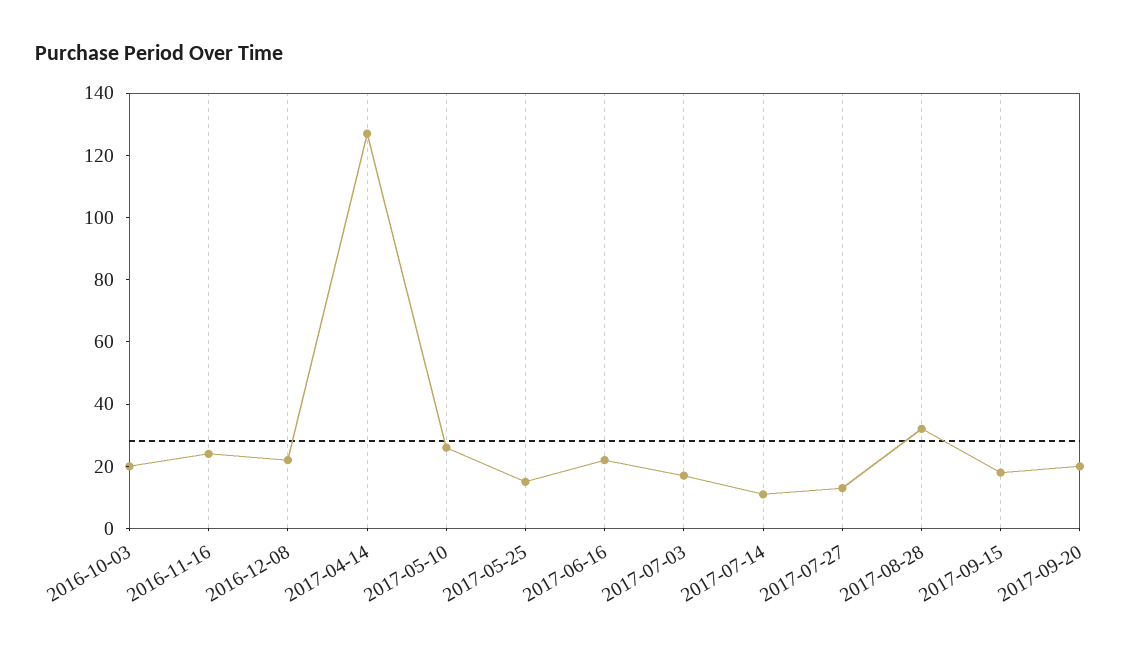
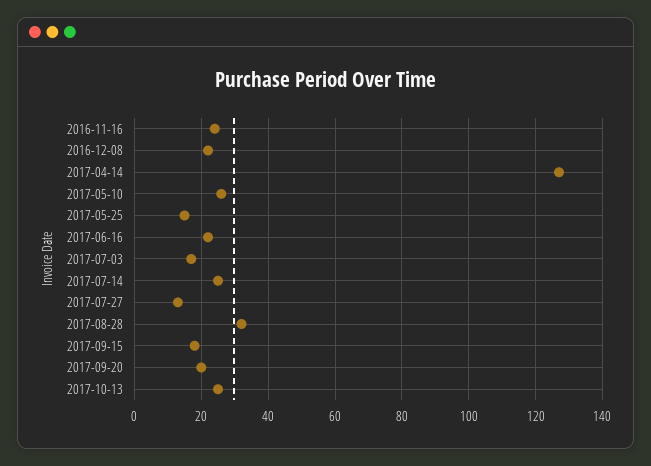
2016-10-03: 20 -> none
2017-07-14: 10 -> 25
2017-10-13: none -> 25

